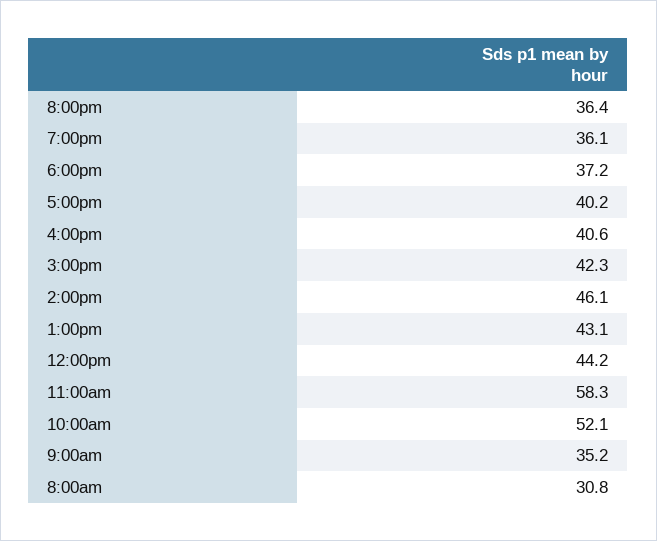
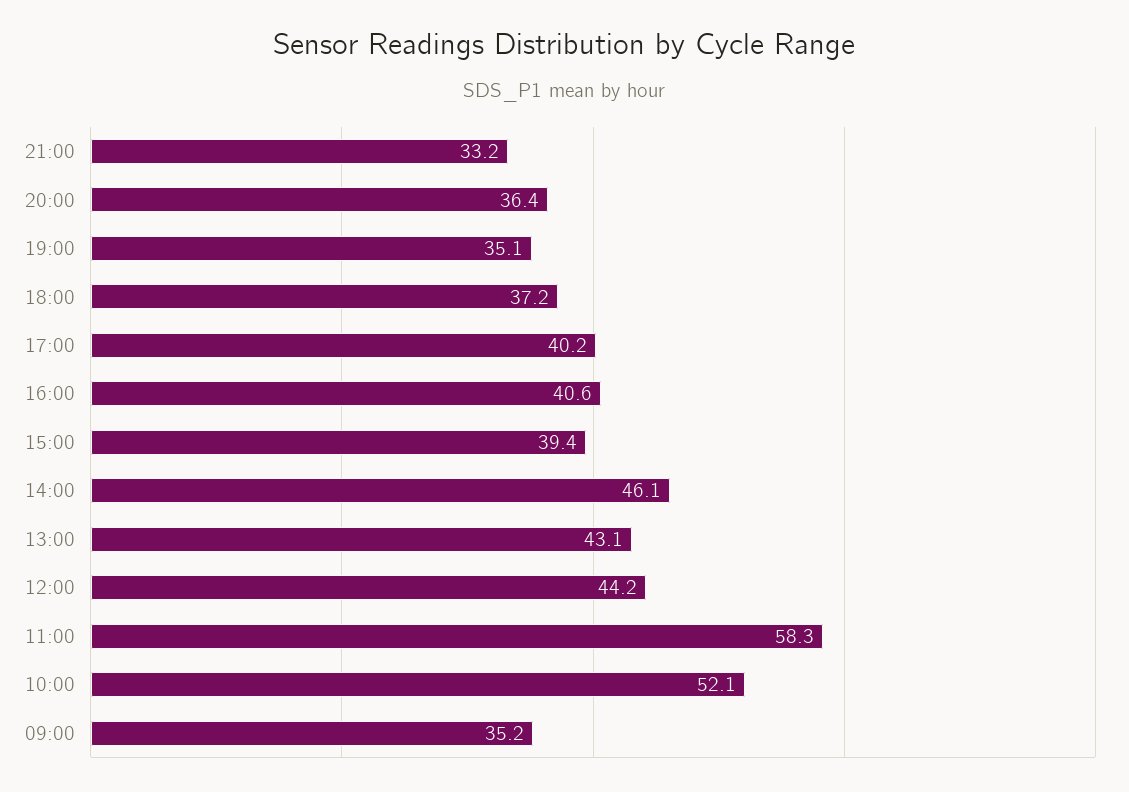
7:00pm: 36.1 -> 35.1
3:00pm: 42.3 -> 39.4
8:00am: 30.8 -> none
21:00: none -> 33.2

